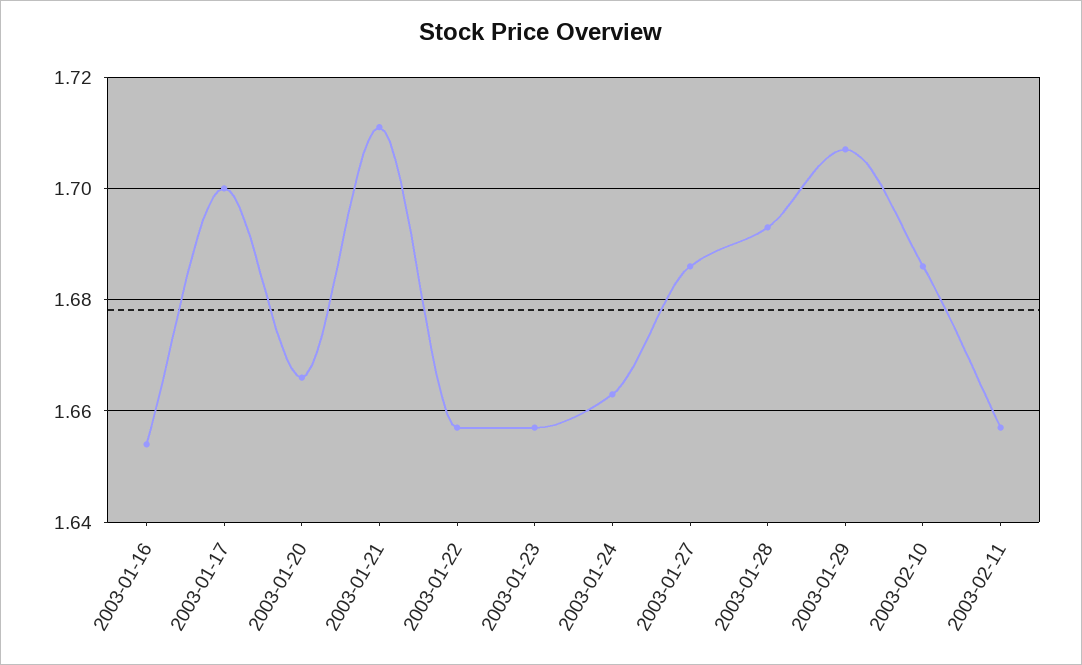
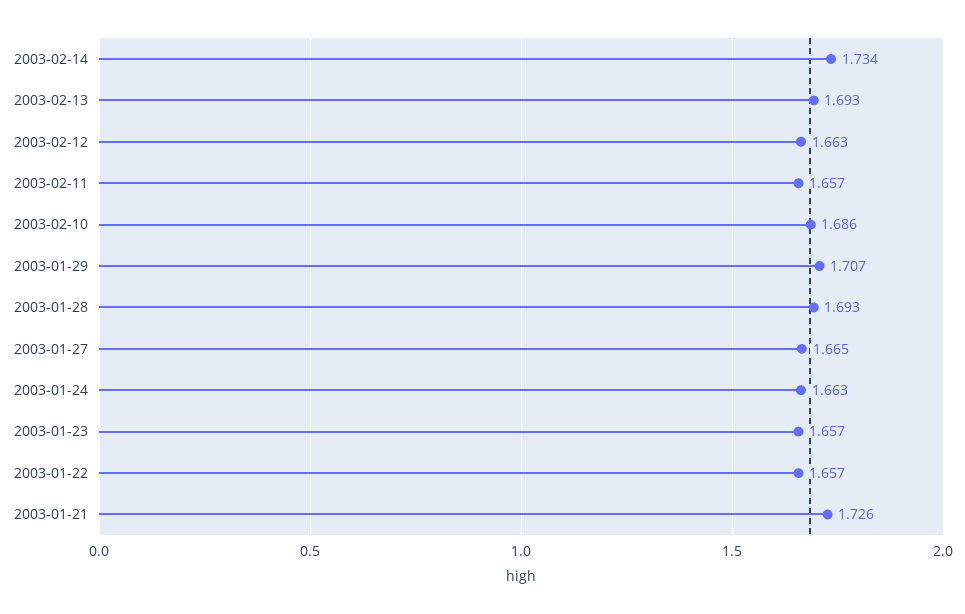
2003-01-16: 1.655 -> none
2003-01-17: 1.7 -> none
2003-01-20: 1.665 -> none
2003-01-21: 1.71 -> 1.726
2003-01-27: 1.685 -> 1.665
2003-02-14: none -> 1.734
2003-02-13: none -> 1.693
2003-02-12: none -> 1.663

